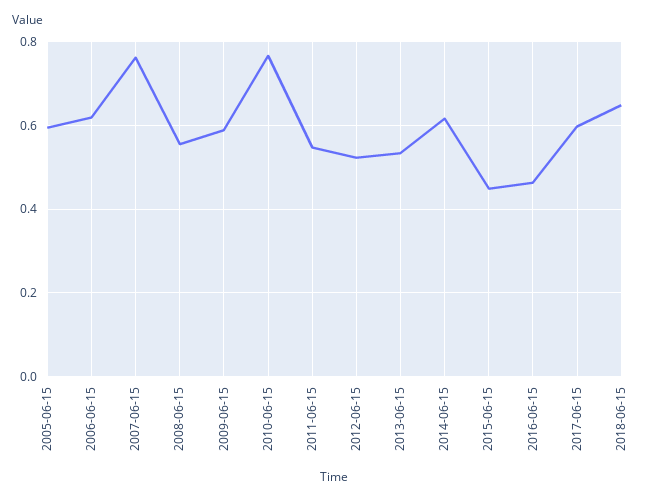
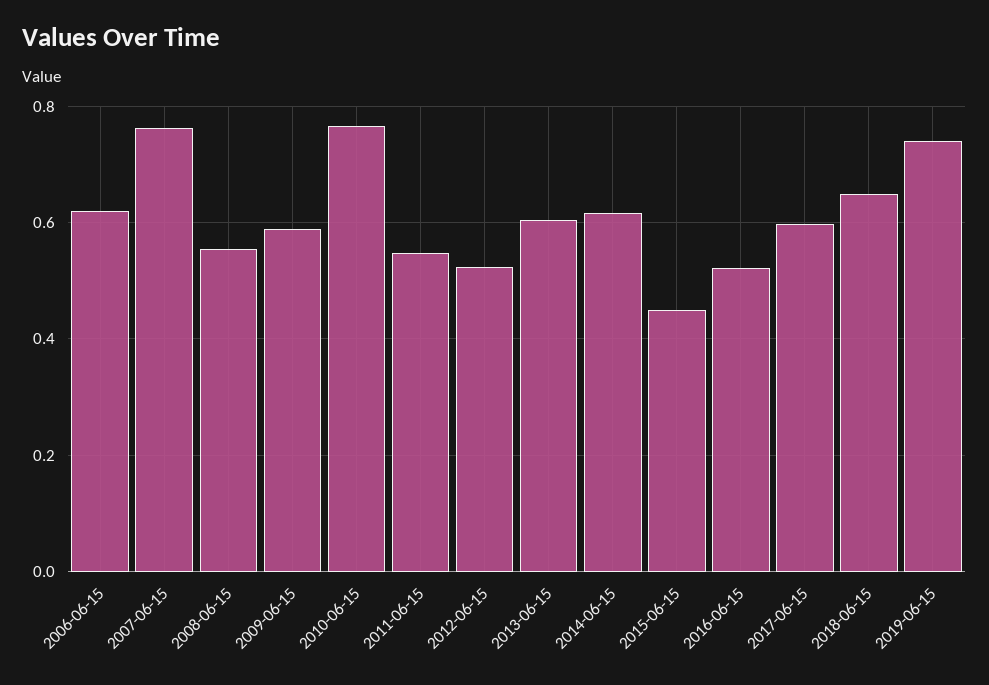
2005-06-15: 0.6 -> none
2013-06-15: 0.54 -> 0.6
2016-06-15: 0.46 -> 0.52
2019-06-15: none -> 0.74

